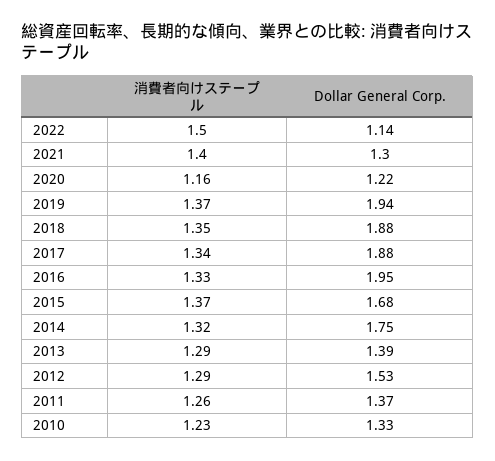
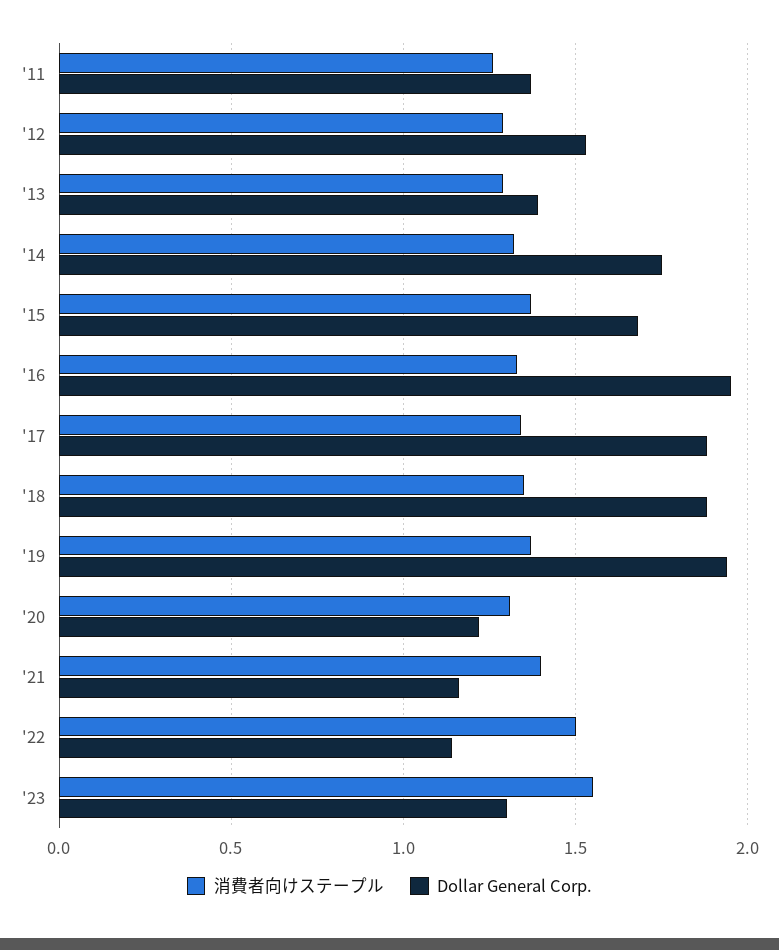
Dollar General Corp., 2021: 1.3 -> 1.15
消費者向けステープル, 2020: 1.16 -> 1.3
消費者向けステープル, 2010: 1.23 -> none
Dollar General Corp., 2010: 1.33 -> none
消費者向けステープル, '23: none -> 1.55
Dollar General Corp., '23: none -> 1.3

